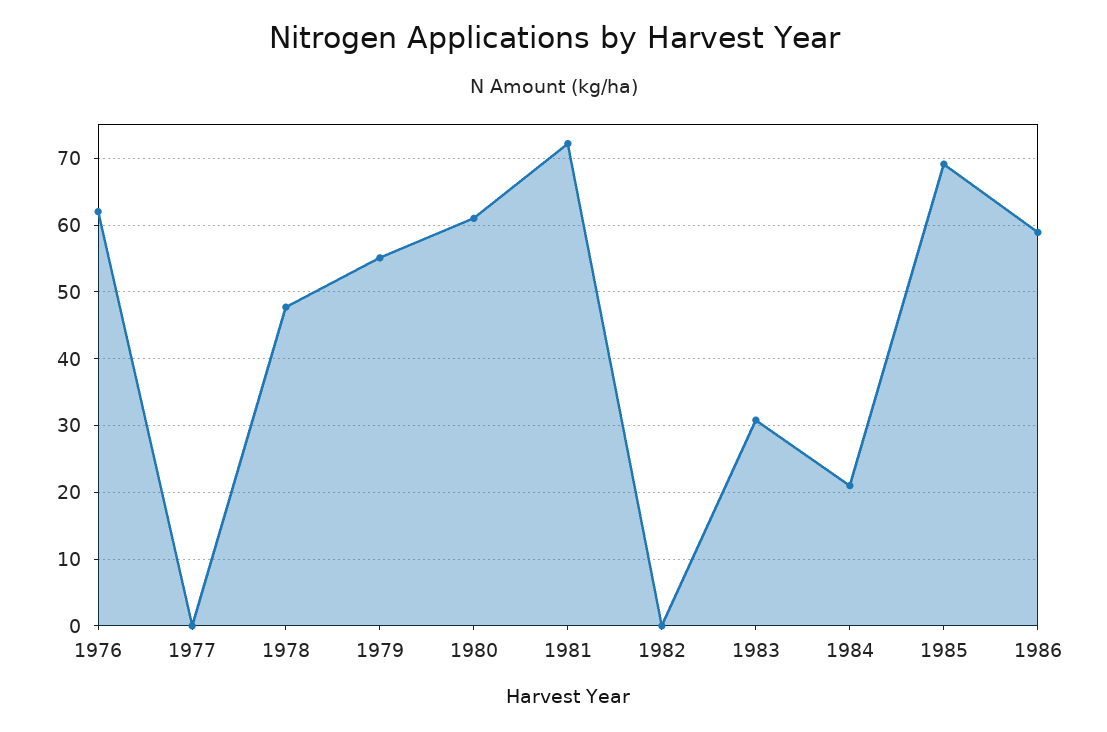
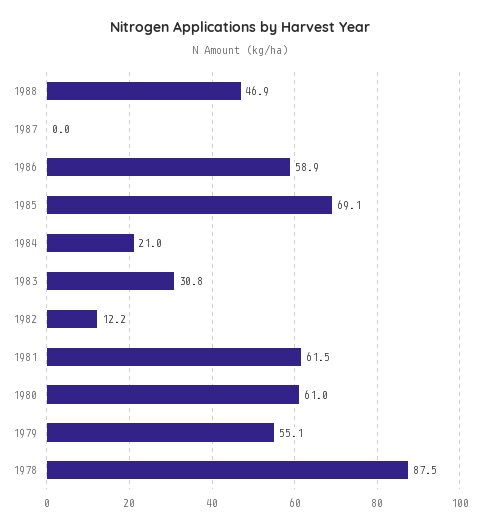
1976: 62 -> none
1977: 0 -> none
1978: 48 -> 87.5
1981: 72 -> 61.5
1982: 0 -> 12.2
1988: none -> 46.9
1987: none -> 0

